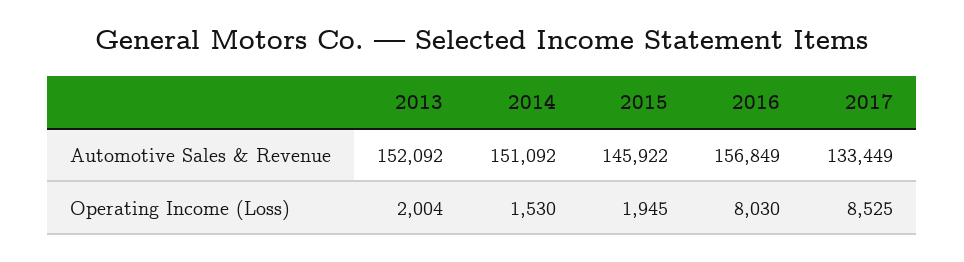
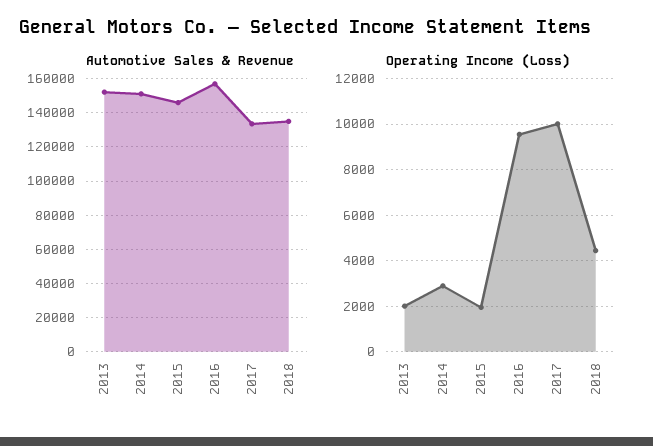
Operating Income (Loss), 2014: 1530 -> 3000
Operating Income (Loss), 2016: 8030 -> 9500
Operating Income (Loss), 2017: 8525 -> 10000
Automotive Sales & Revenue, 2018: none -> 135000
Operating Income (Loss), 2018: none -> 4500

